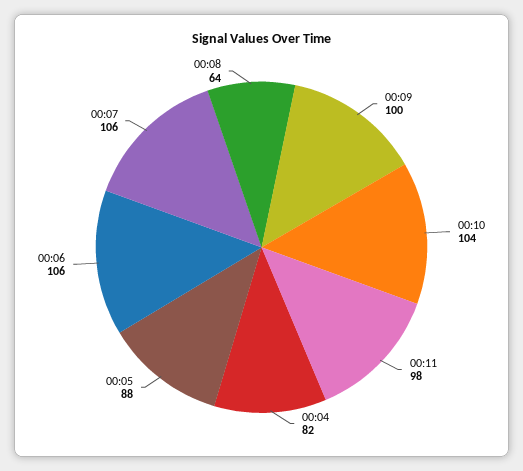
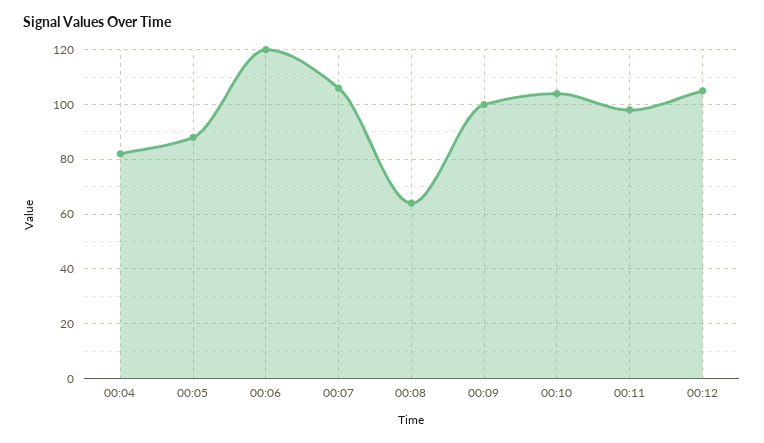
00:06: 106 -> 120
00:12: none -> 105

